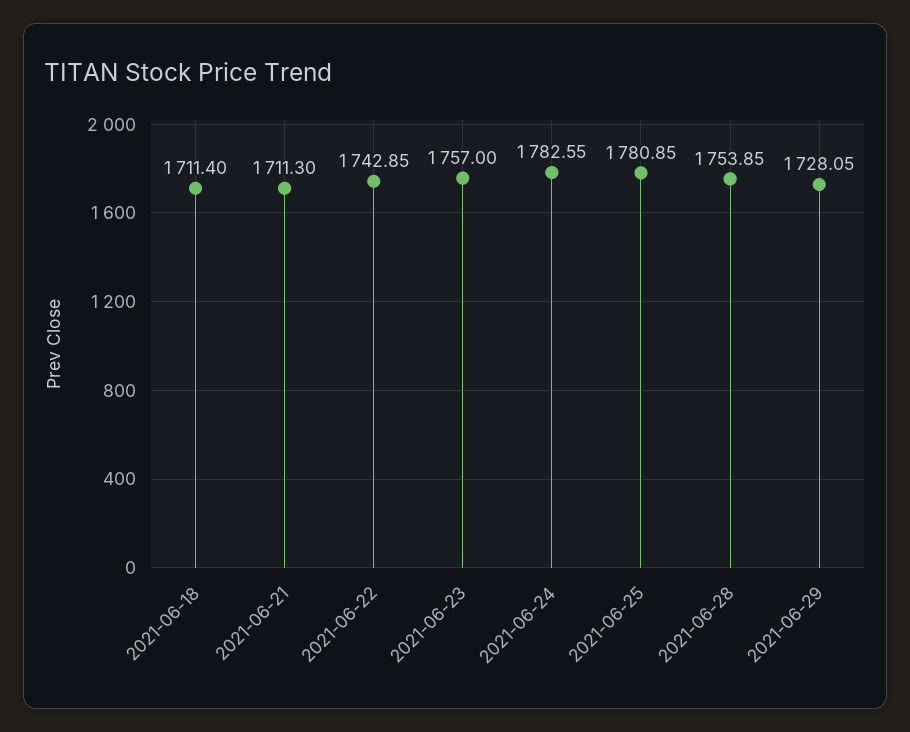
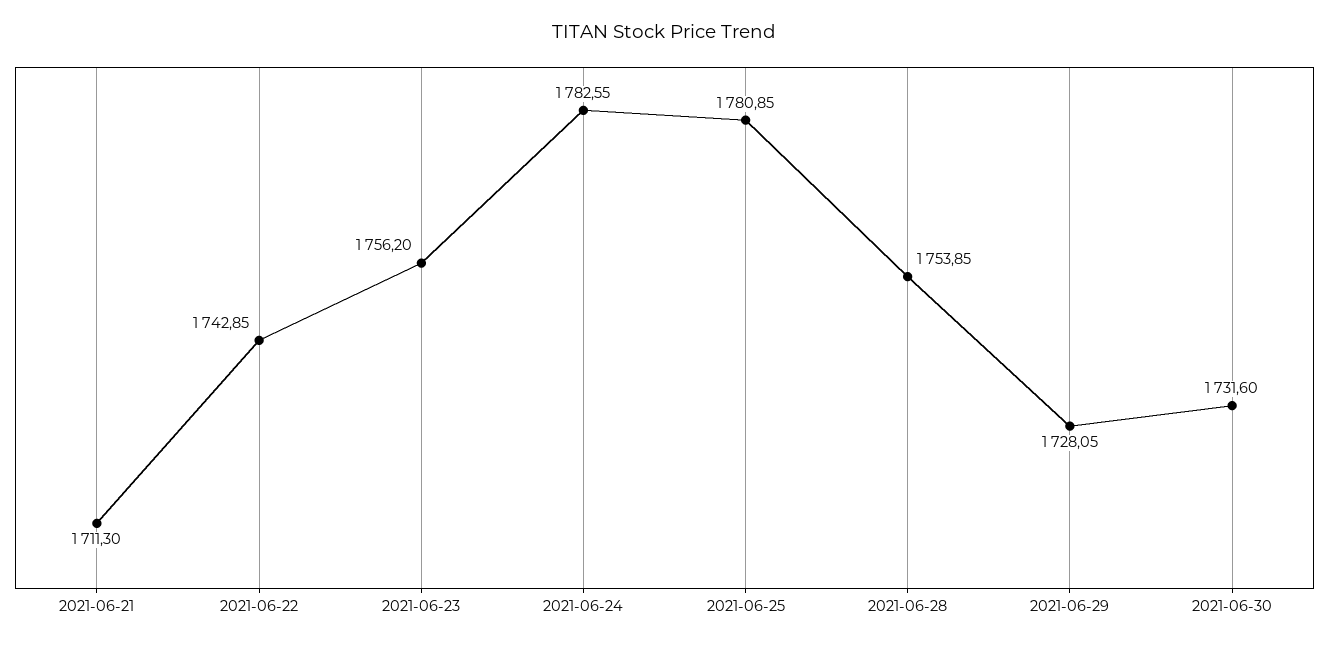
2021-06-18: 1711.4 -> none
2021-06-23: 1757 -> 1756.2
2021-06-30: none -> 1731.6

